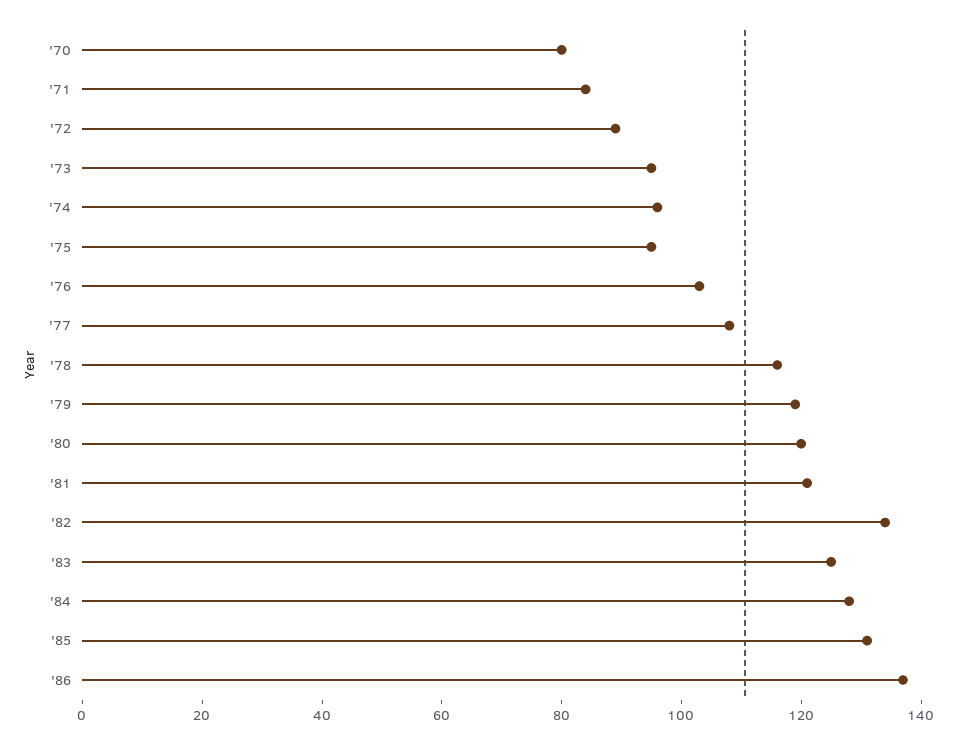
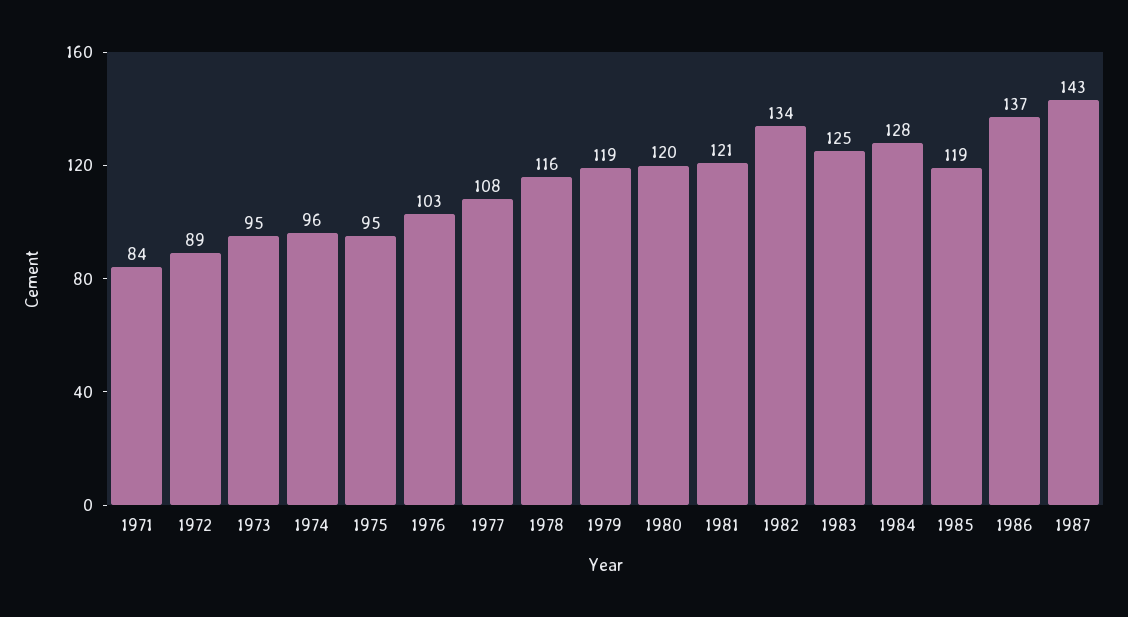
'70: 80 -> none
'85: 130 -> 119
1987: none -> 143

